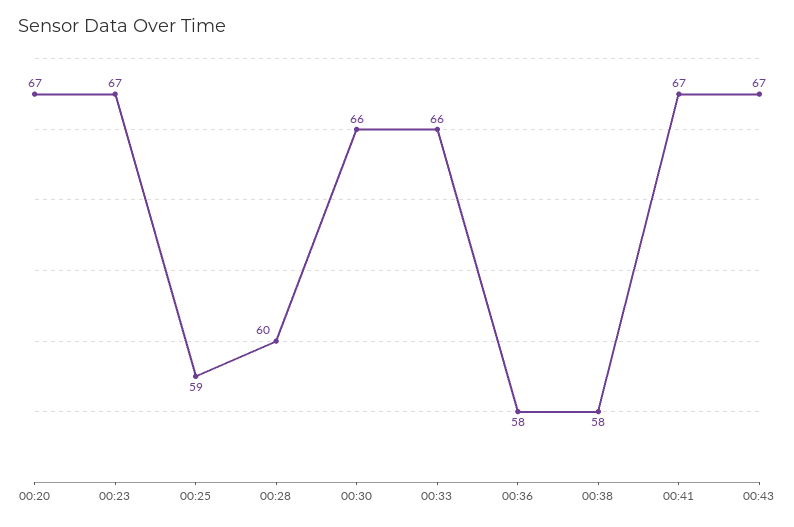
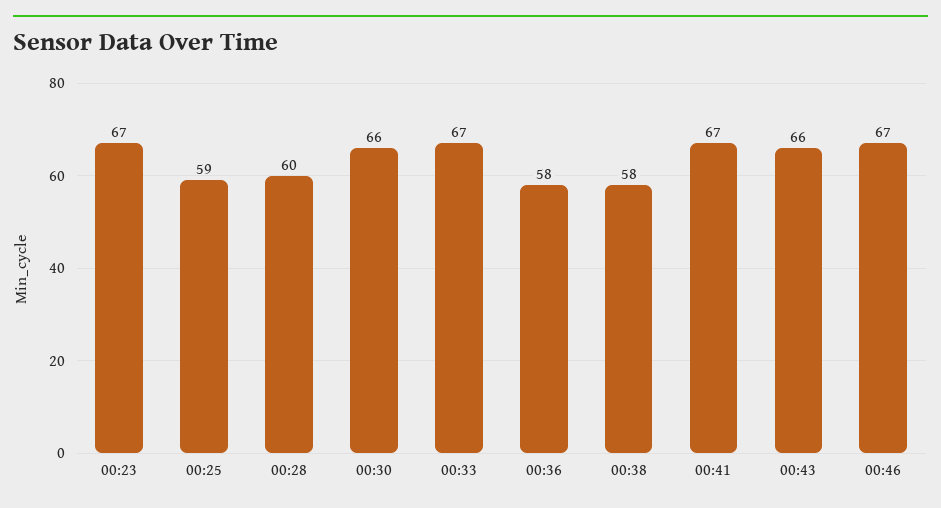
00:20: 67 -> none
00:33: 66 -> 67
00:43: 67 -> 66
00:46: none -> 67

